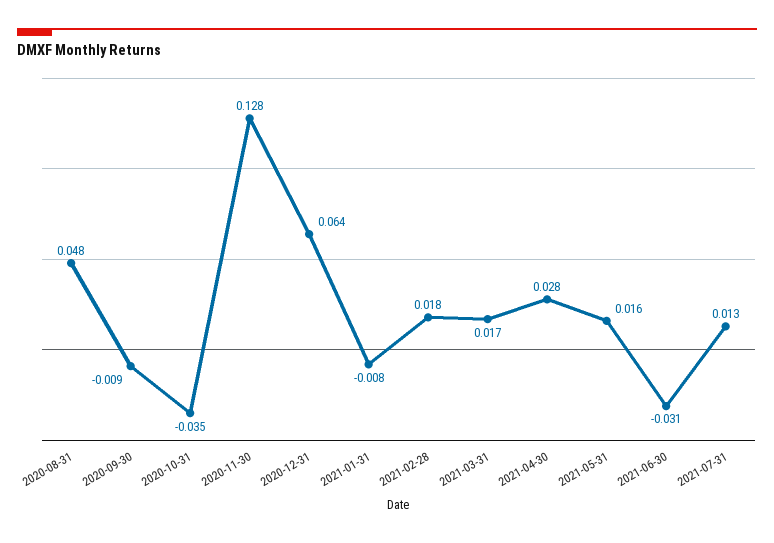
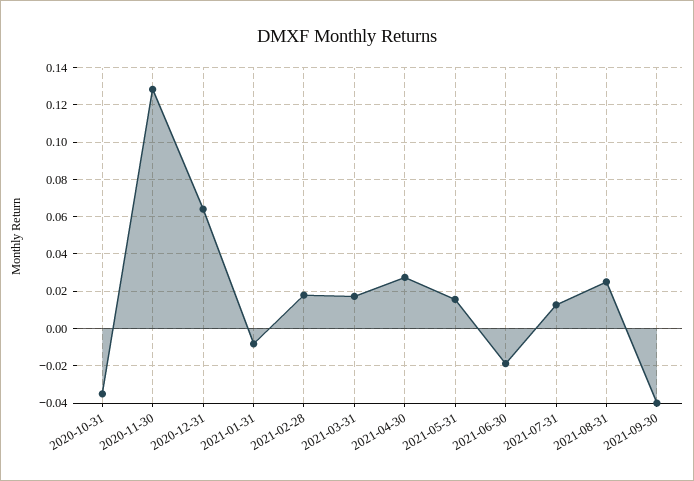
2020-08-31: 0.048 -> none
2020-09-30: -0.009 -> none
2021-06-30: -0.031 -> -0.02
2021-08-31: none -> 0.025
2021-09-30: none -> -0.04

